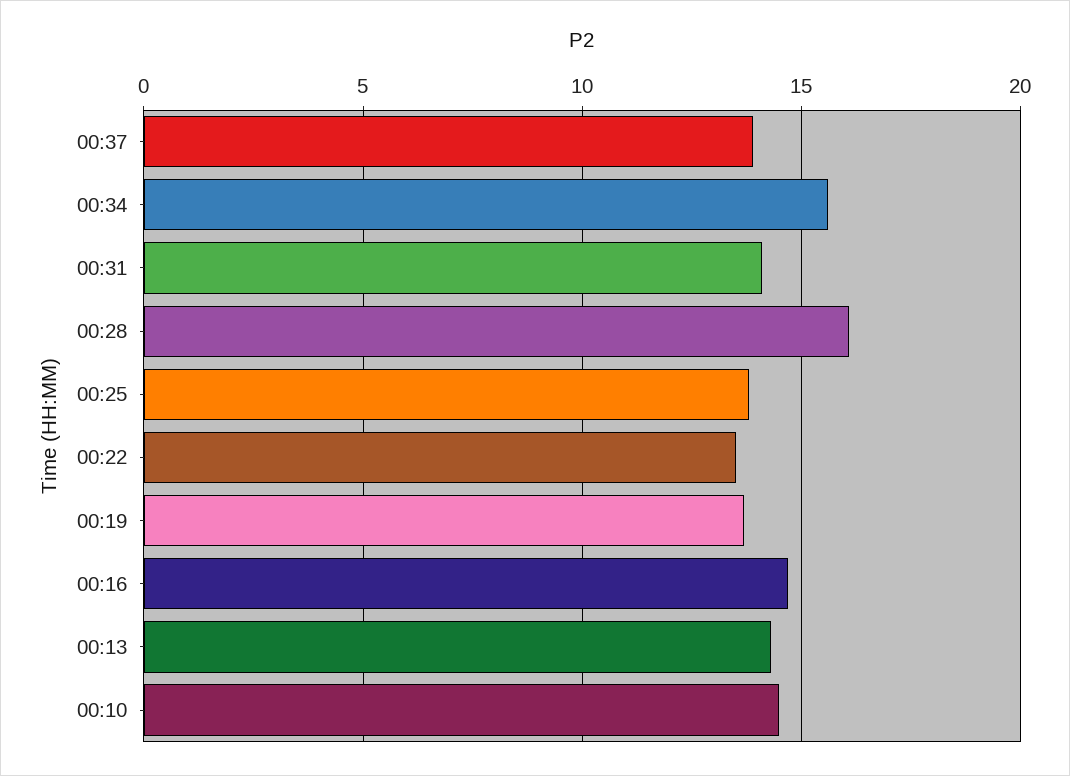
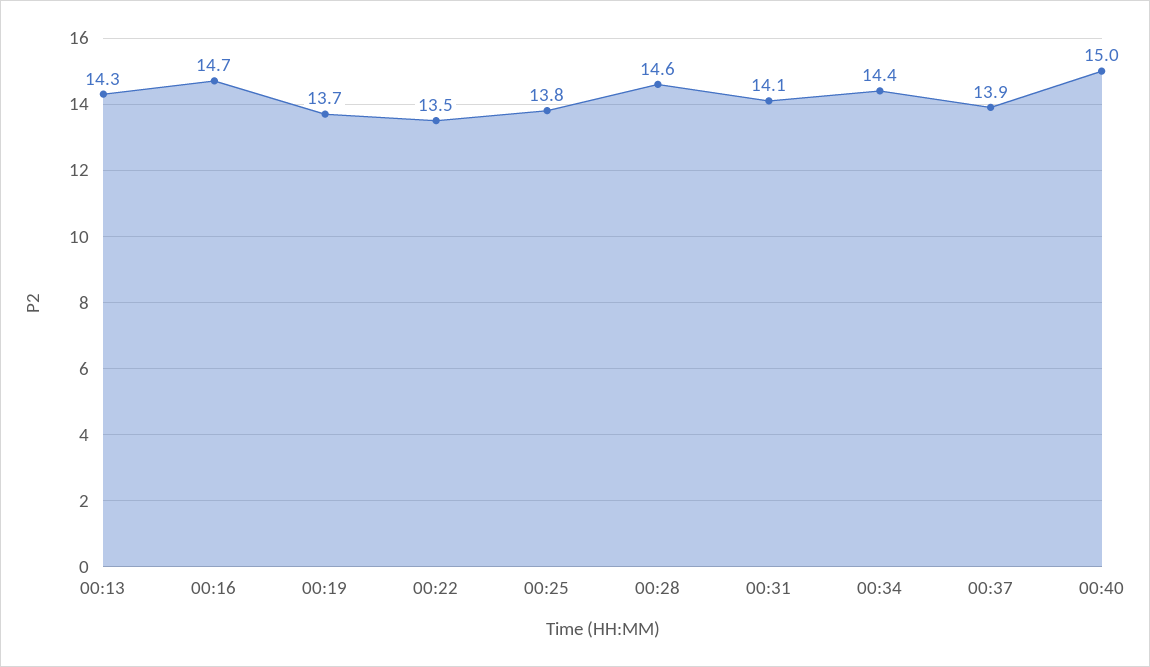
00:34: 15.5 -> 14.4
00:28: 16 -> 14.6
00:10: 14.5 -> none
00:40: none -> 15

